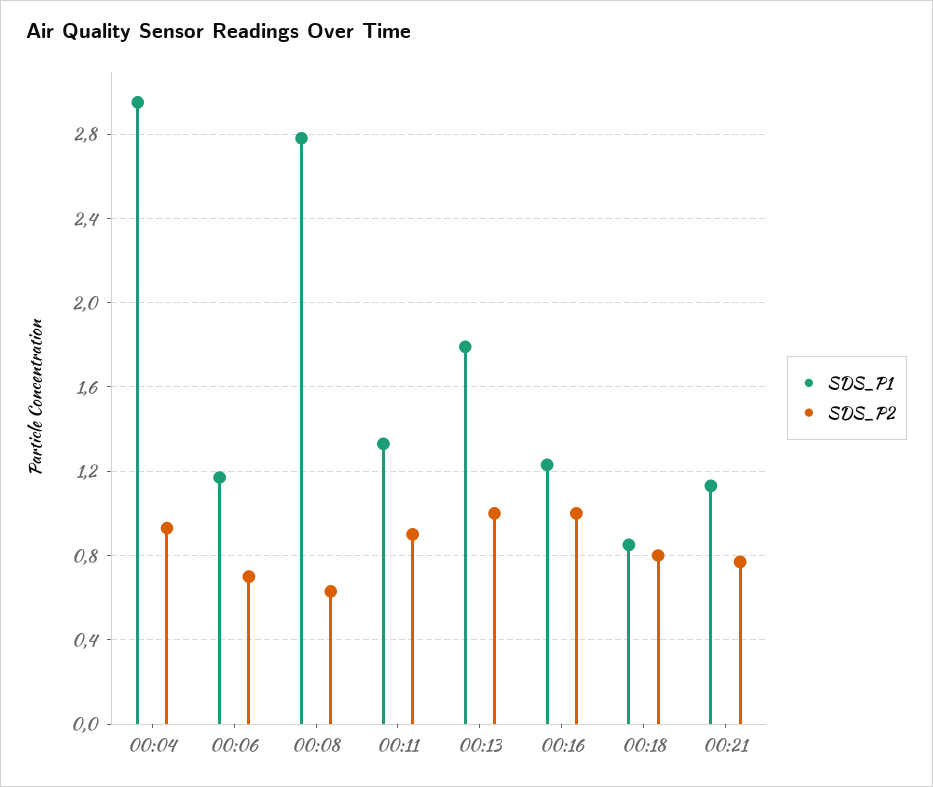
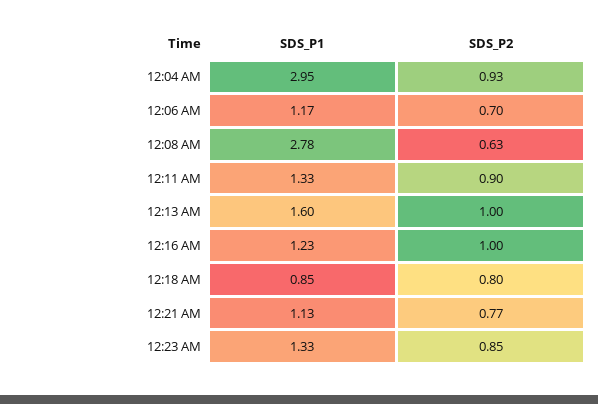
SDS_P1, 00:13: 1.8 -> 1.6
SDS_P1, 12:23 AM: none -> 1.33
SDS_P2, 12:23 AM: none -> 0.85

